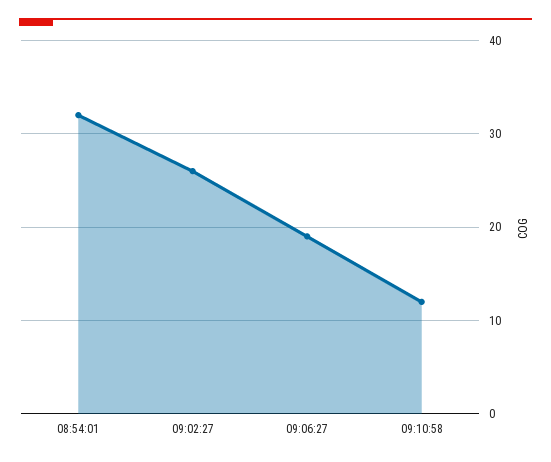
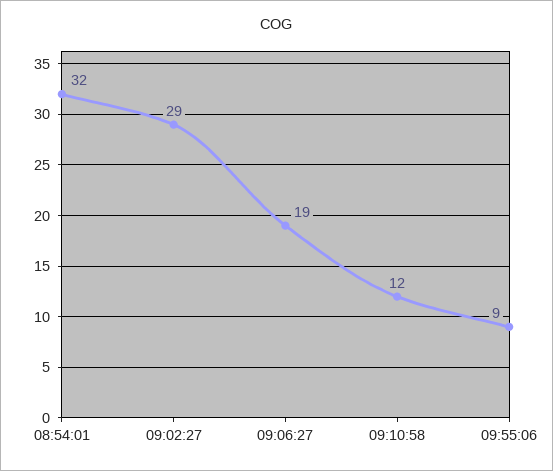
09:02:27: 26 -> 29
09:55:06: none -> 9

